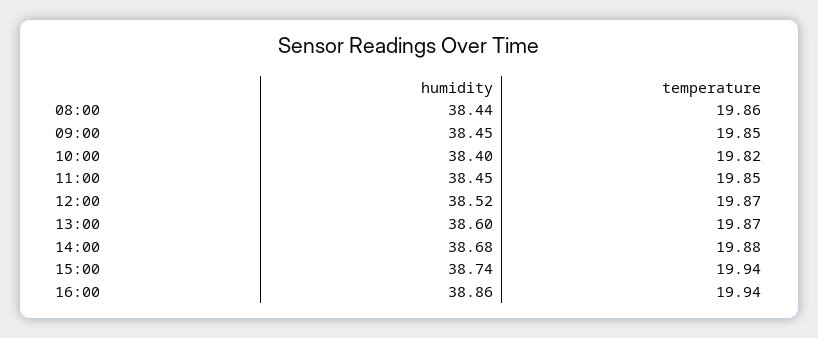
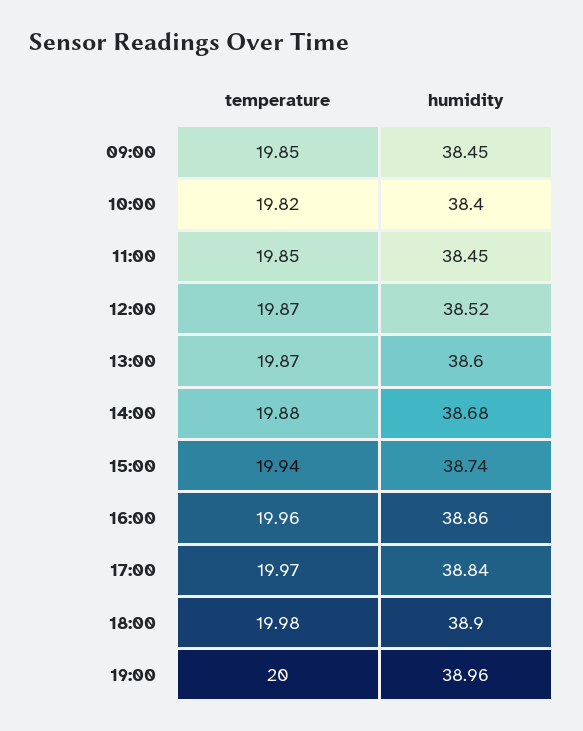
humidity, 08:00: 38.44 -> none
temperature, 08:00: 19.86 -> none
temperature, 16:00: 19.94 -> 19.96
temperature, 17:00: none -> 19.97
humidity, 17:00: none -> 38.84
temperature, 18:00: none -> 19.98
humidity, 18:00: none -> 38.9
temperature, 19:00: none -> 20
humidity, 19:00: none -> 38.96

